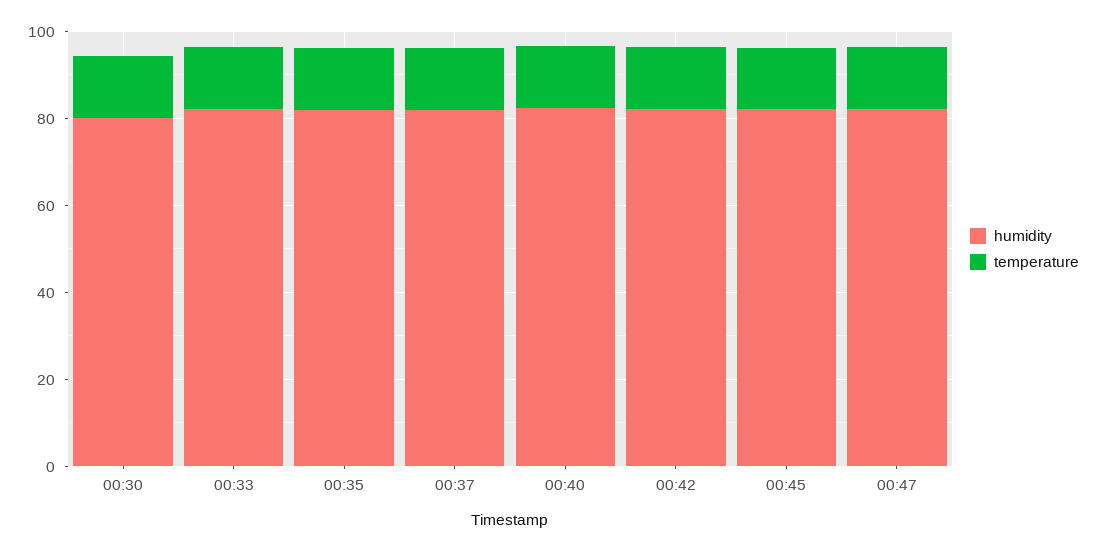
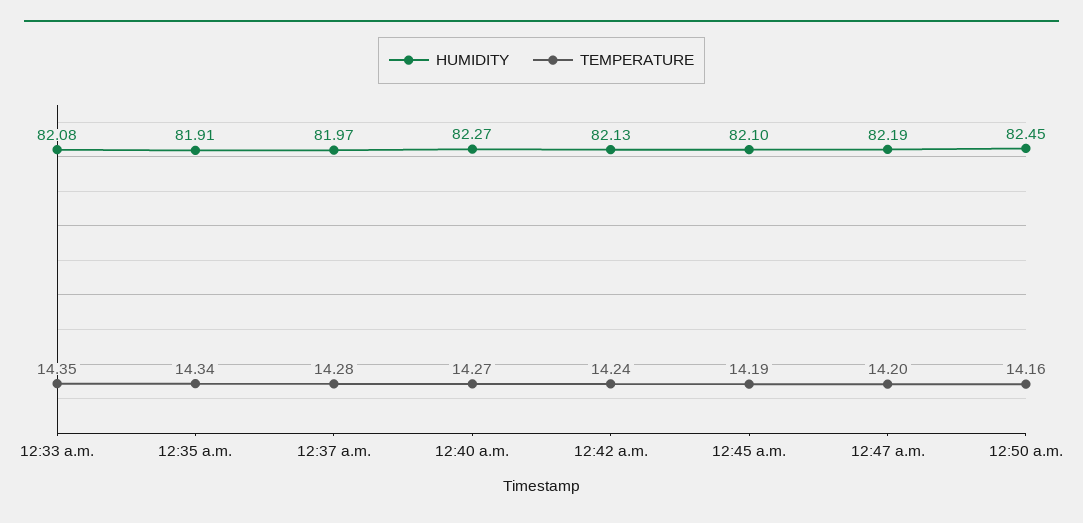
humidity, 00:30: 80 -> none
temperature, 00:30: 15 -> none
humidity, 12:50 a.m.: none -> 82.45
temperature, 12:50 a.m.: none -> 14.16

